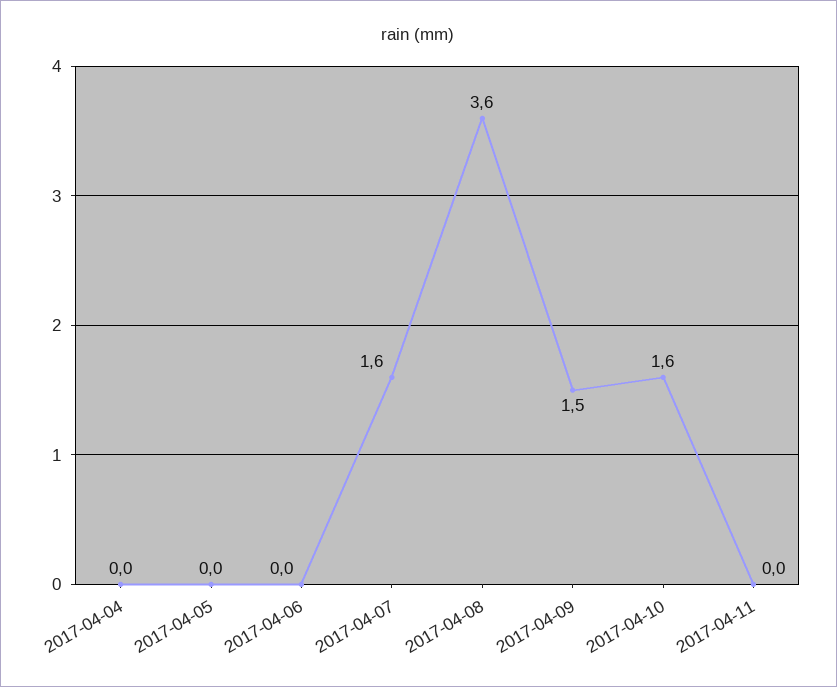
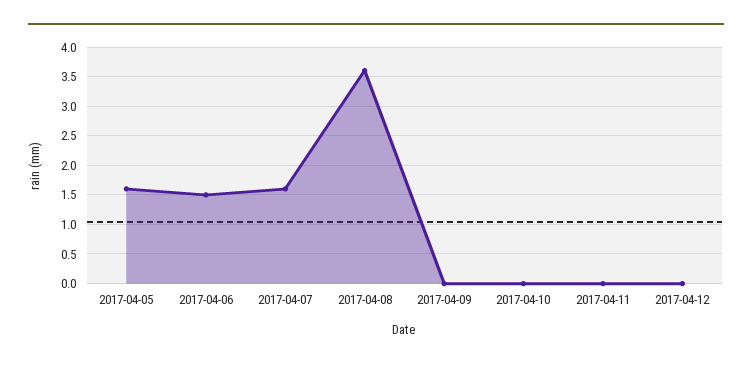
2017-04-04: 0 -> none
2017-04-05: 0 -> 1.5
2017-04-06: 0 -> 1.5
2017-04-09: 1.5 -> 0
2017-04-10: 1.6 -> 0
2017-04-12: none -> 0

